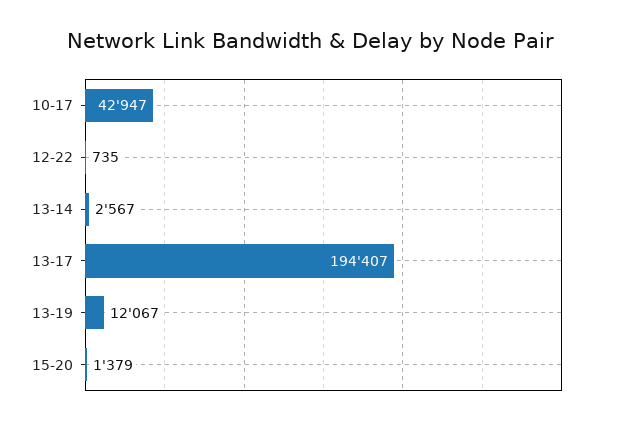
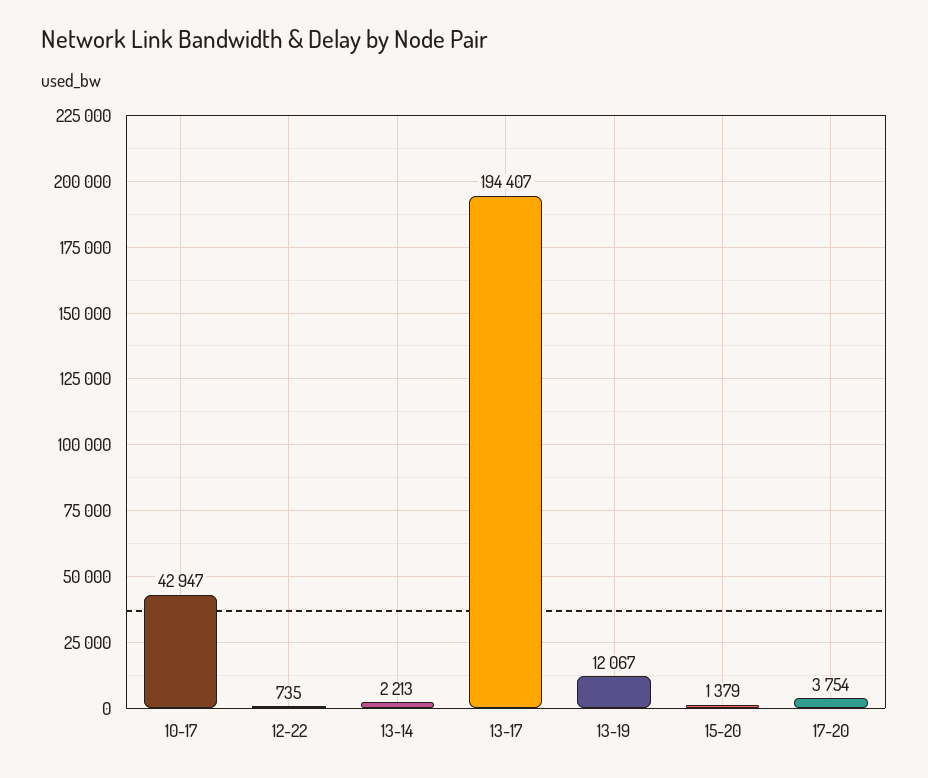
13-14: 2567 -> 2213
17-20: none -> 3754

